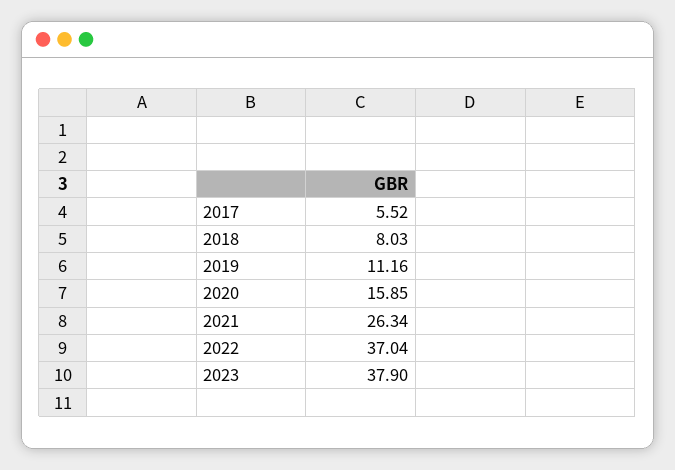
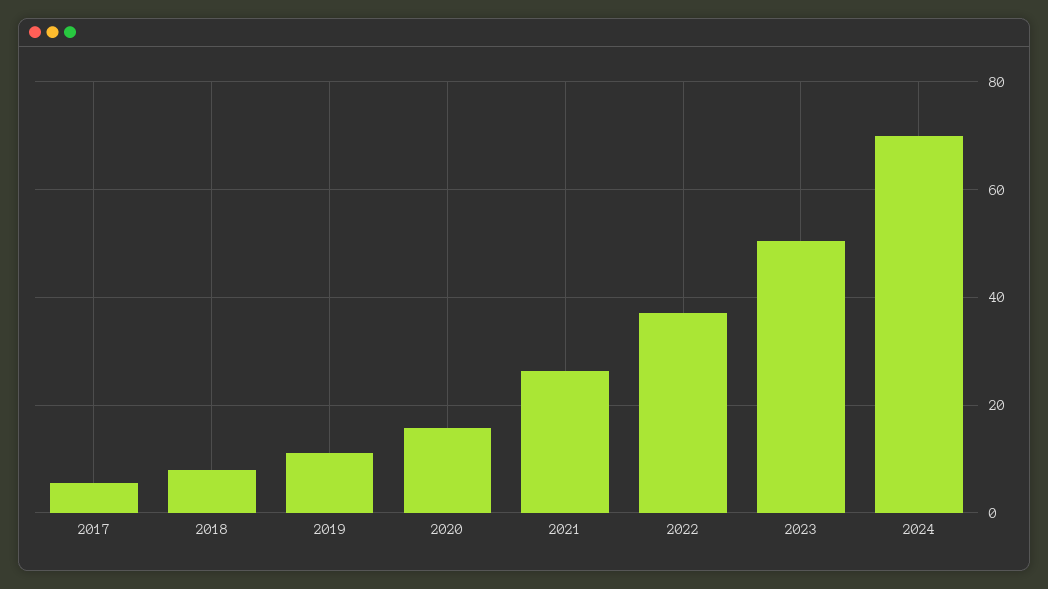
2023: 37.9 -> 50
2024: none -> 70

